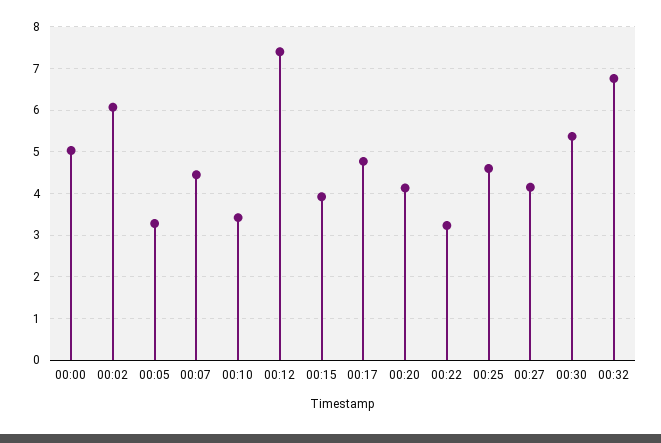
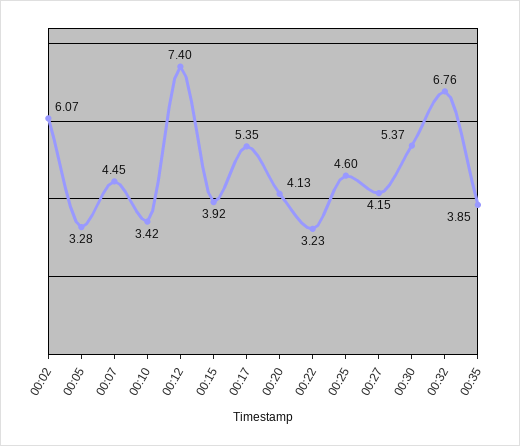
00:00: 5 -> none
00:17: 4.8 -> 5.35
00:35: none -> 3.85

